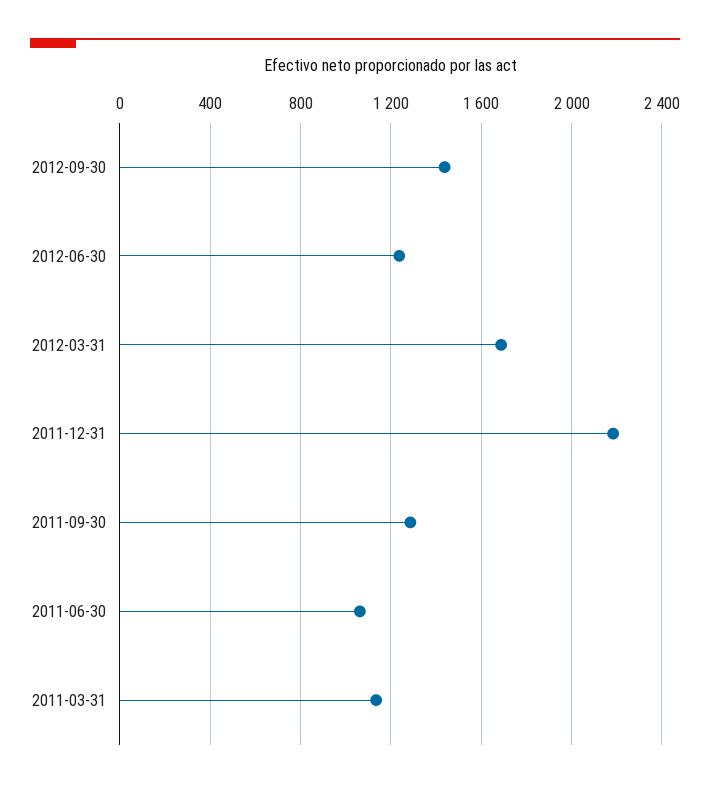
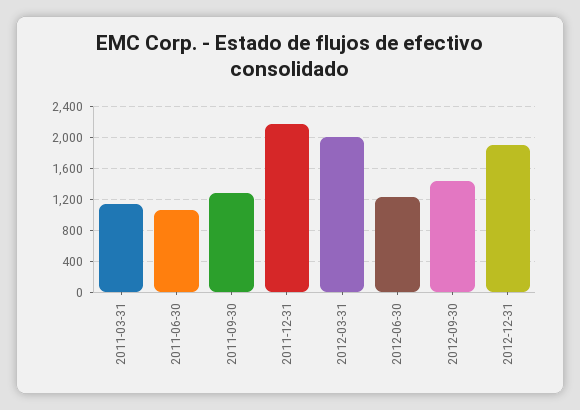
2012-03-31: 1700 -> 2000
2012-12-31: none -> 1900

